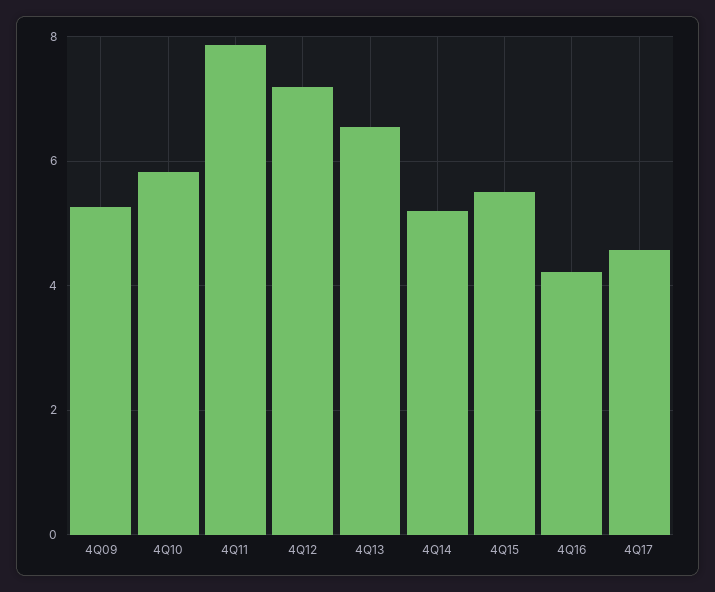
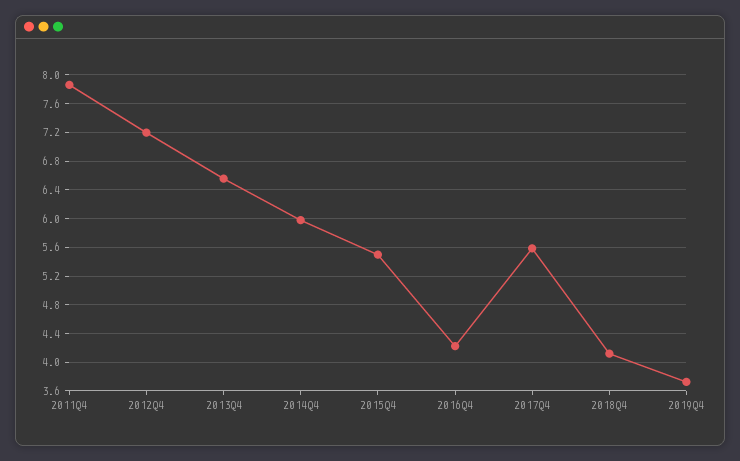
4Q09: 5.2 -> none
4Q10: 5.8 -> none
4Q14: 5.2 -> 6
4Q17: 4.6 -> 5.6
2018Q4: none -> 4.1
2019Q4: none -> 3.7

